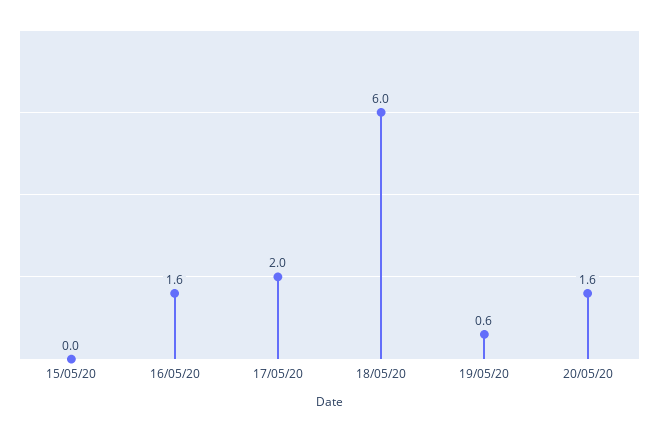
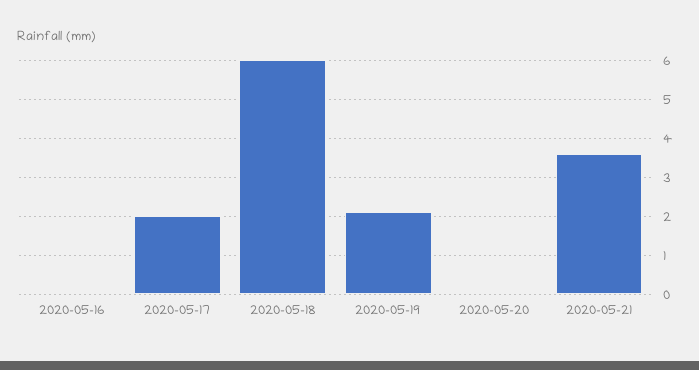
15/05/20: 0 -> none
16/05/20: 1.6 -> 0
19/05/20: 0.6 -> 2
20/05/20: 1.6 -> 0
2020-05-21: none -> 3.5

